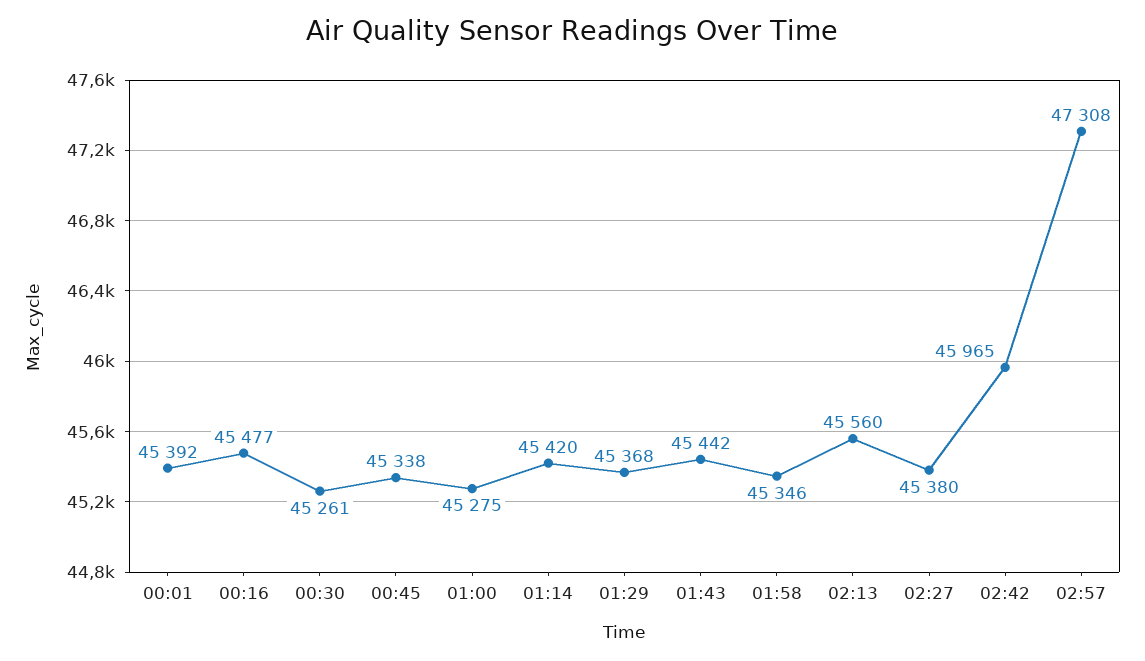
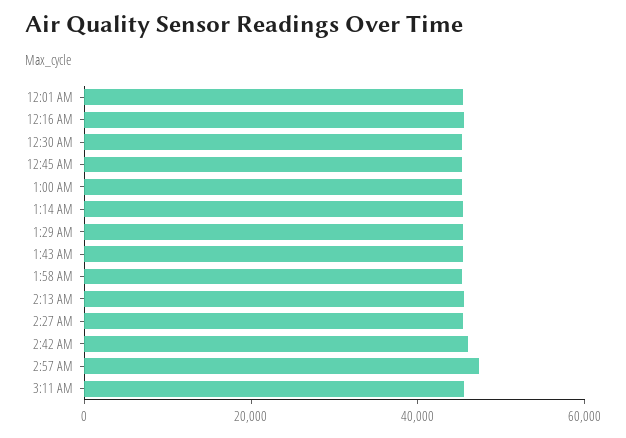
3:11 AM: none -> 45000

